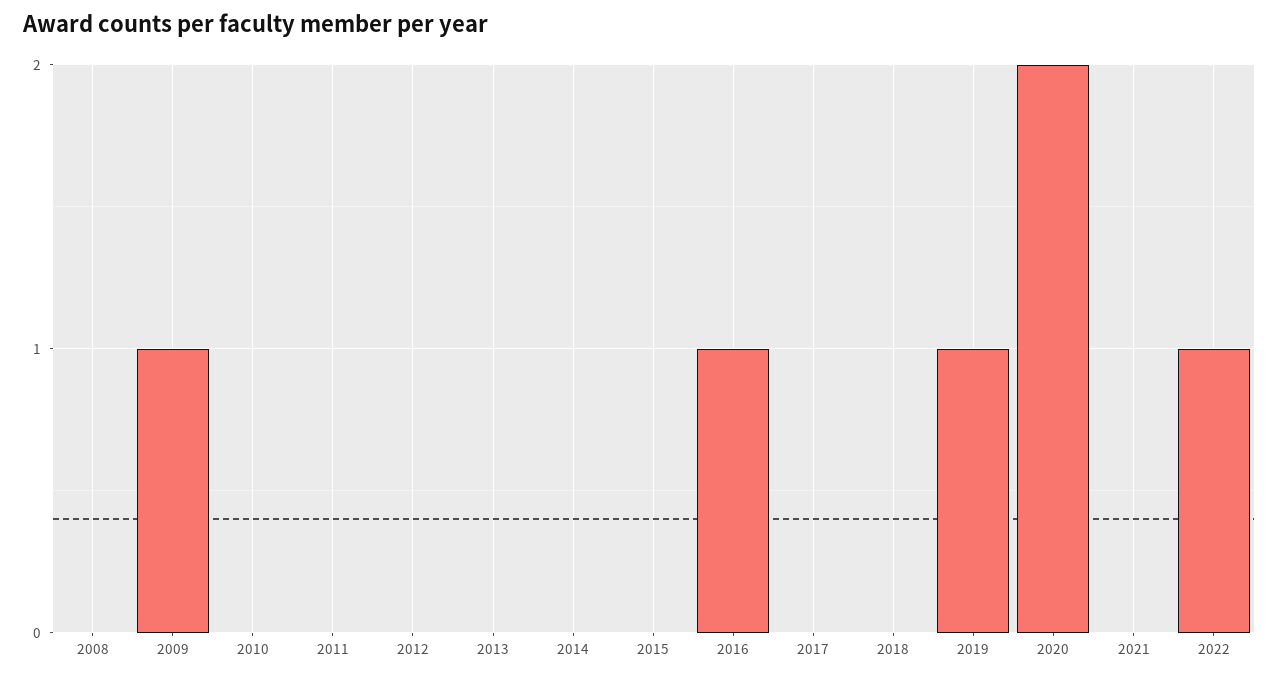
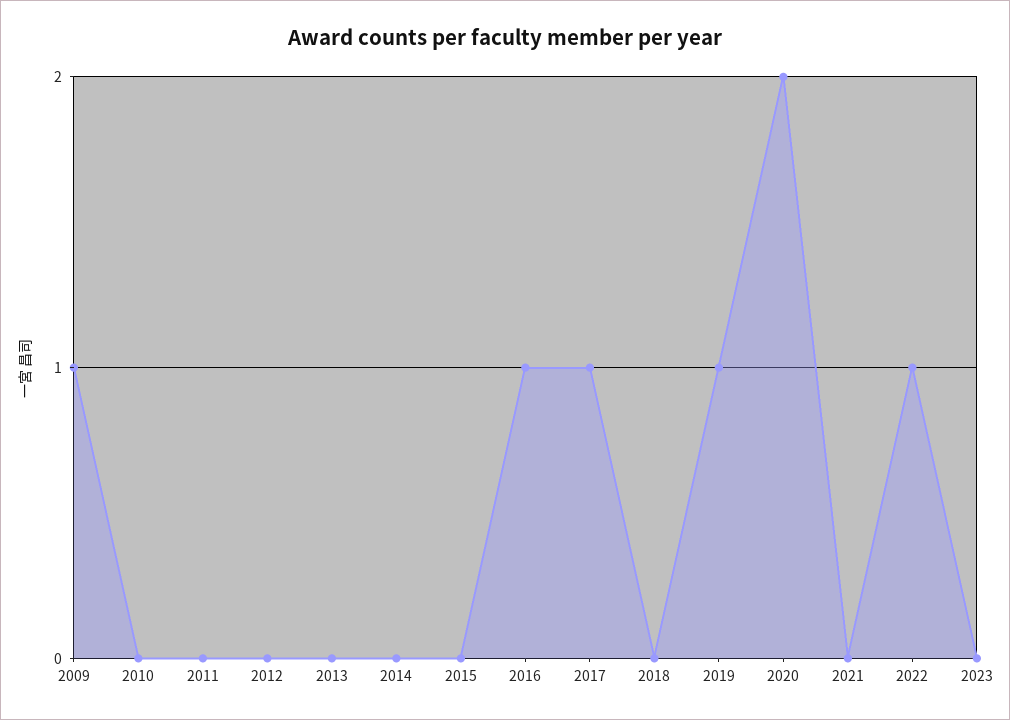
2008: 0 -> none
2017: 0 -> 1
2023: none -> 0

